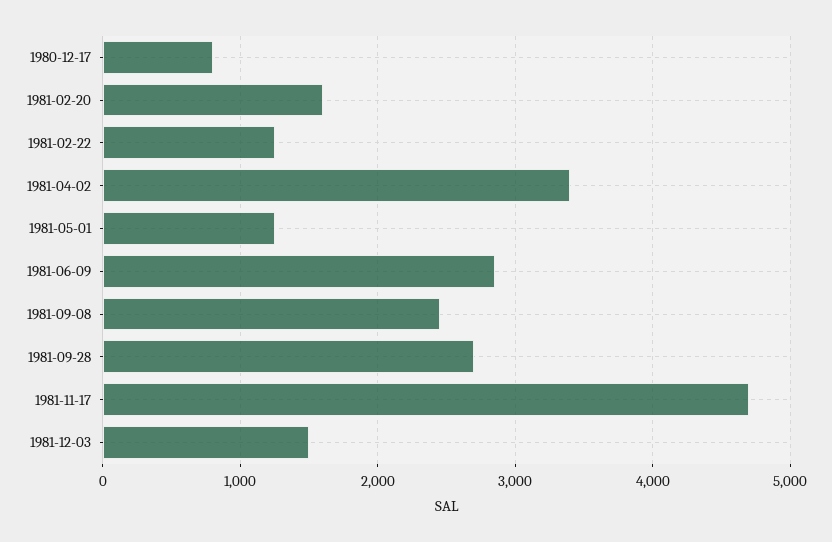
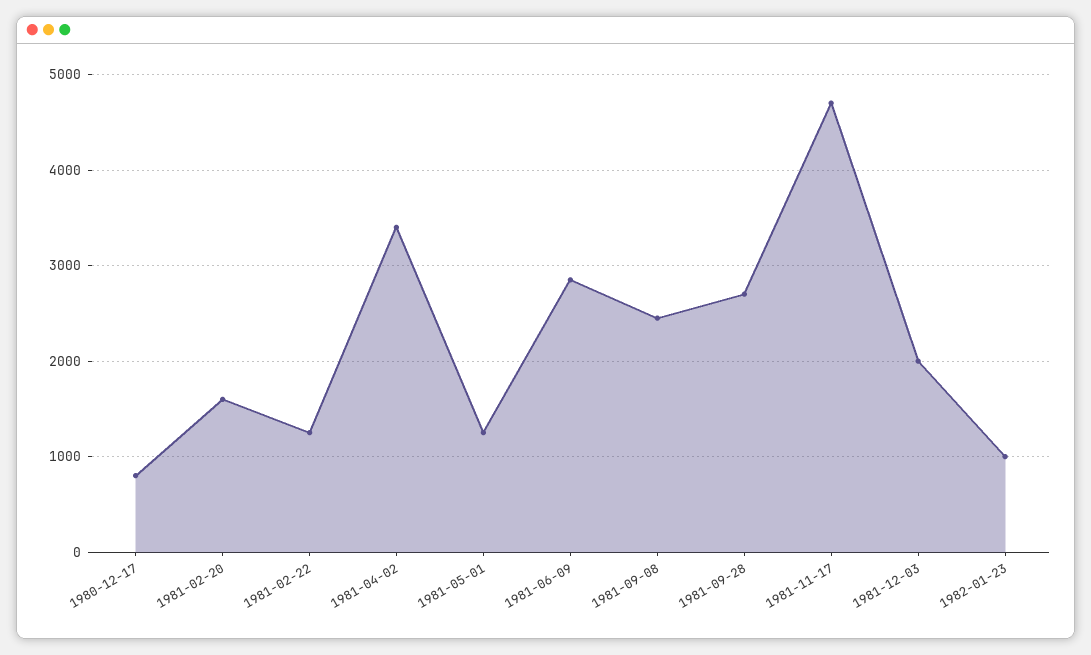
1981-12-03: 1500 -> 2000
1982-01-23: none -> 1000

